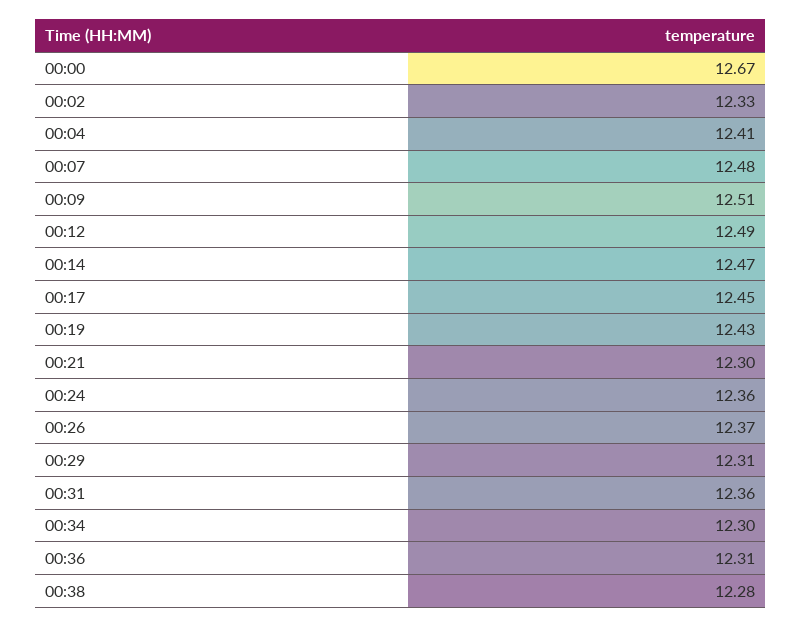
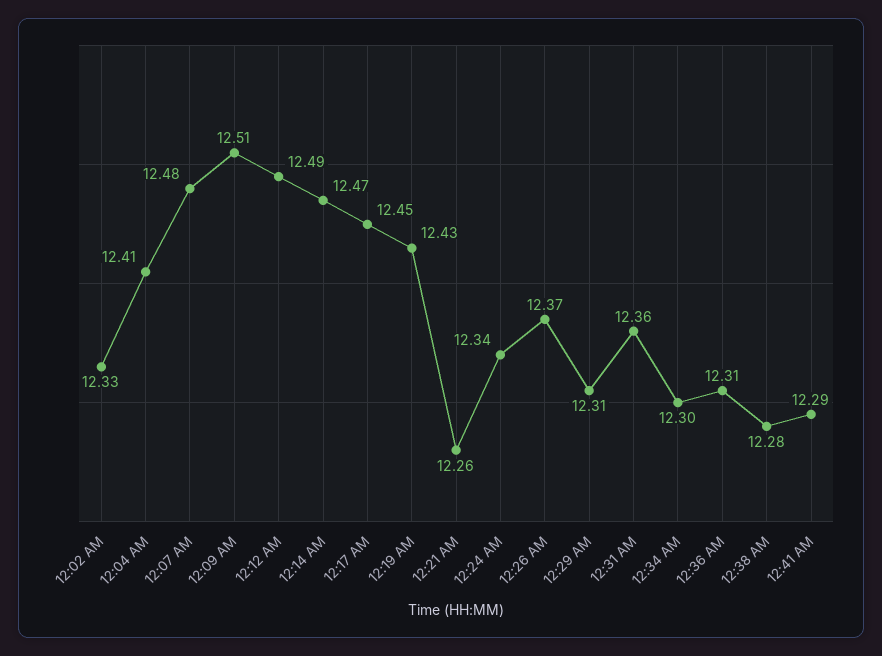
00:00: 12.67 -> none
00:21: 12.3 -> 12.26
00:24: 12.36 -> 12.34
12:41 AM: none -> 12.29

